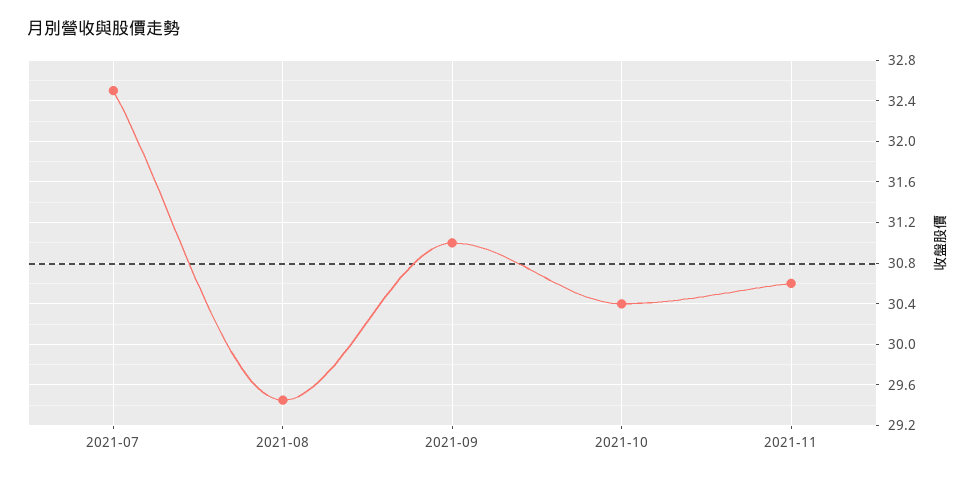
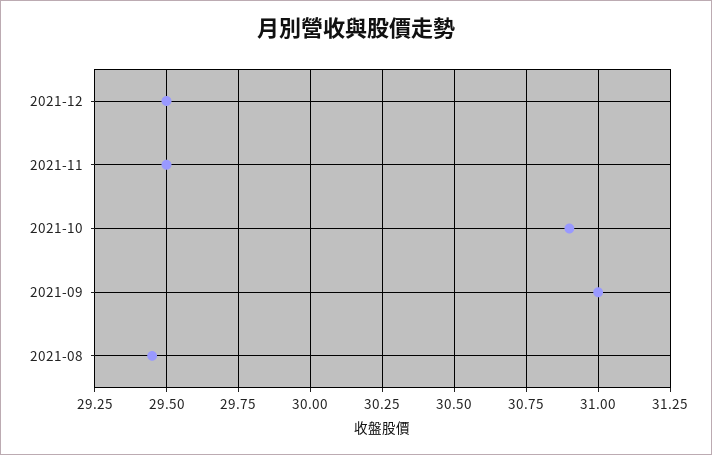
2021-07: 32.5 -> none
2021-10: 30.4 -> 30.9
2021-11: 30.6 -> 29.5
2021-12: none -> 29.5

